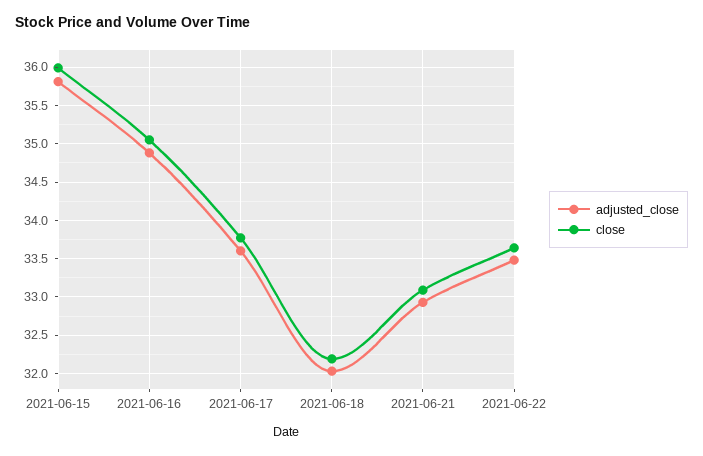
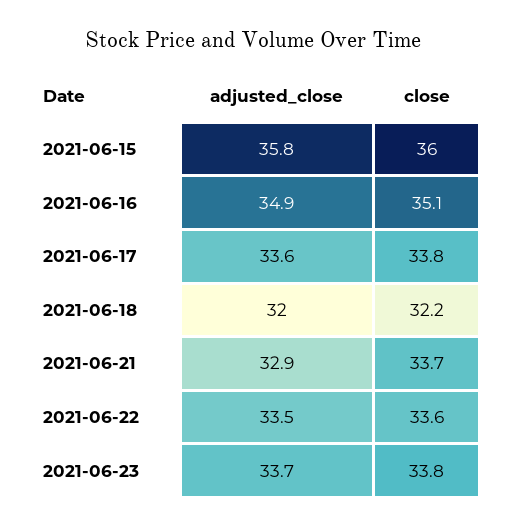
close, 2021-06-21: 33.1 -> 33.7
adjusted_close, 2021-06-23: none -> 33.7
close, 2021-06-23: none -> 33.8

